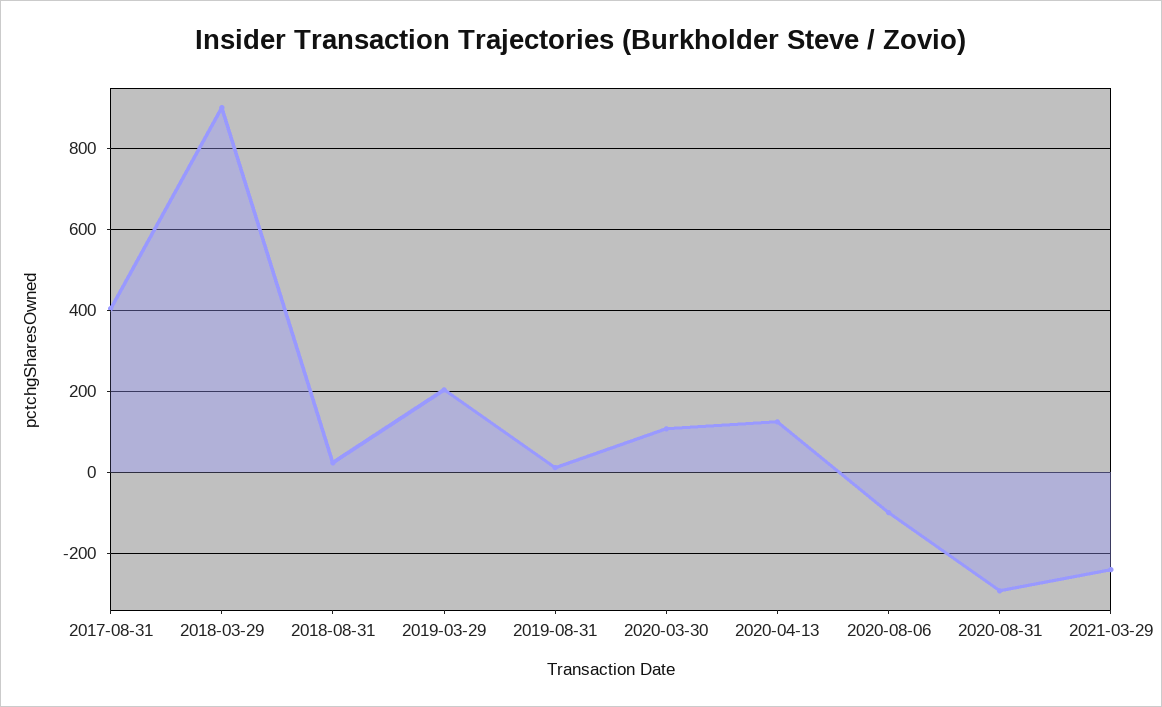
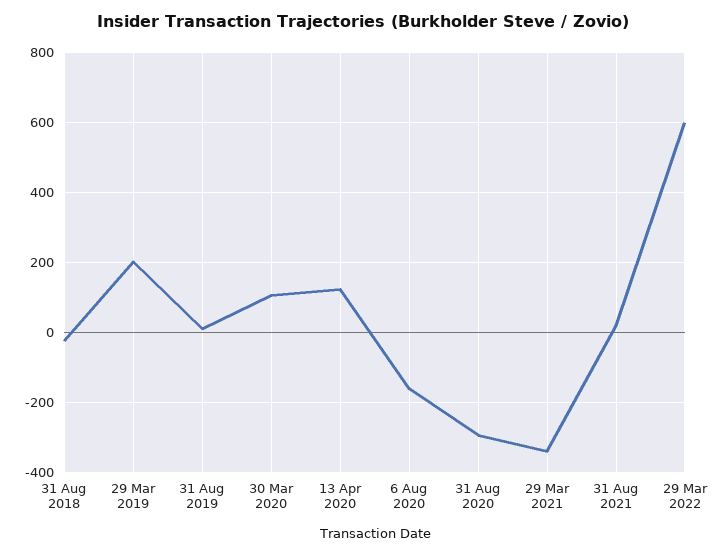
2017-08-31: 400 -> none
2018-03-29: 900 -> none
2018-08-31: 20 -> -20
2020-08-06: -100 -> -160
2021-03-29: -240 -> -340
31 Aug 2021: none -> 20
29 Mar 2022: none -> 600

